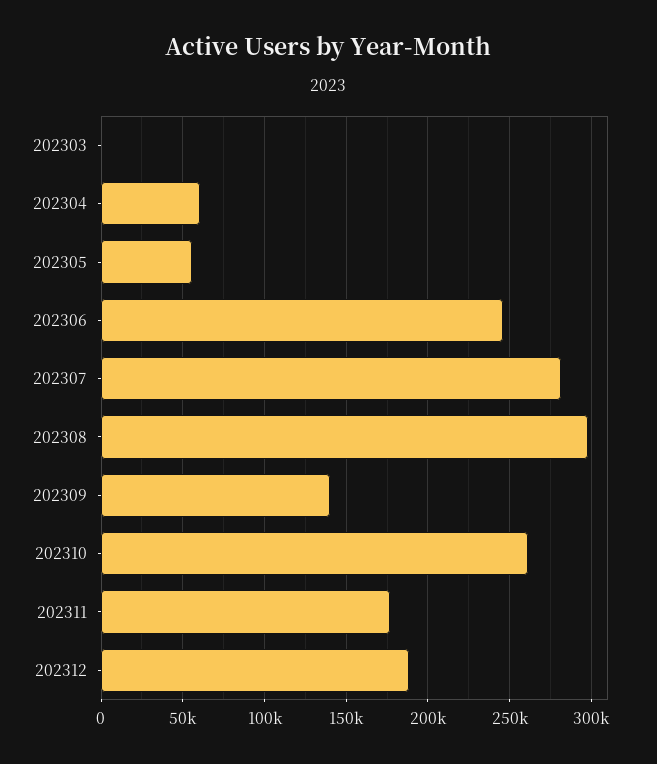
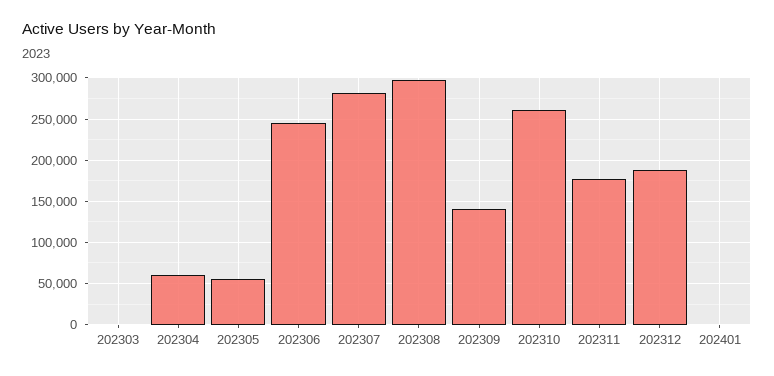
202401: none -> 0

